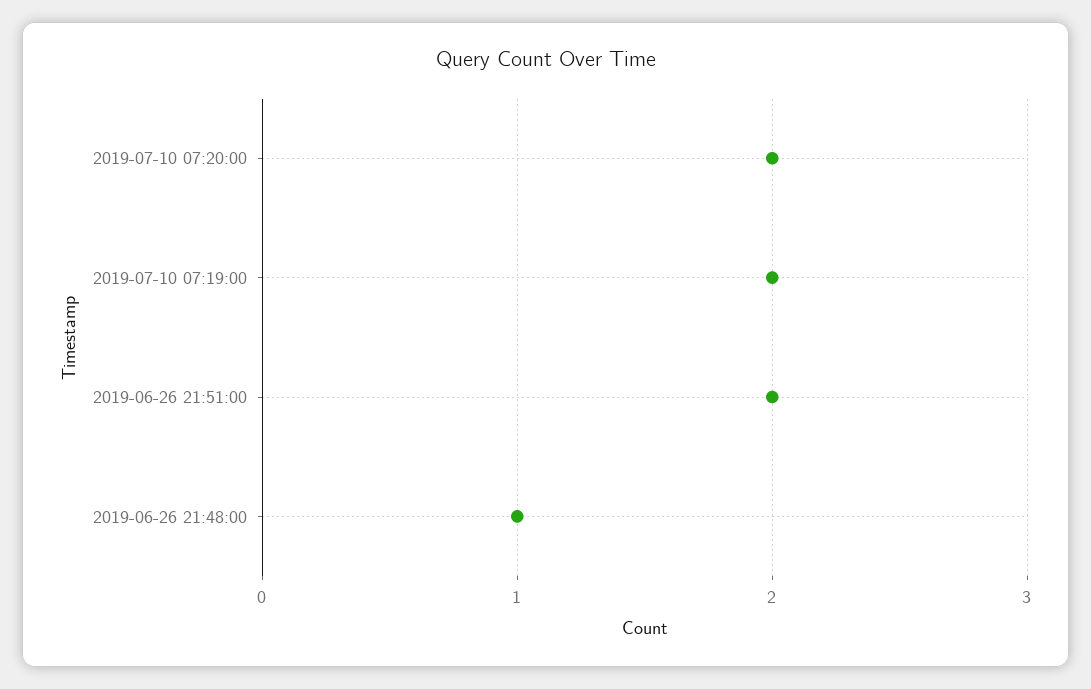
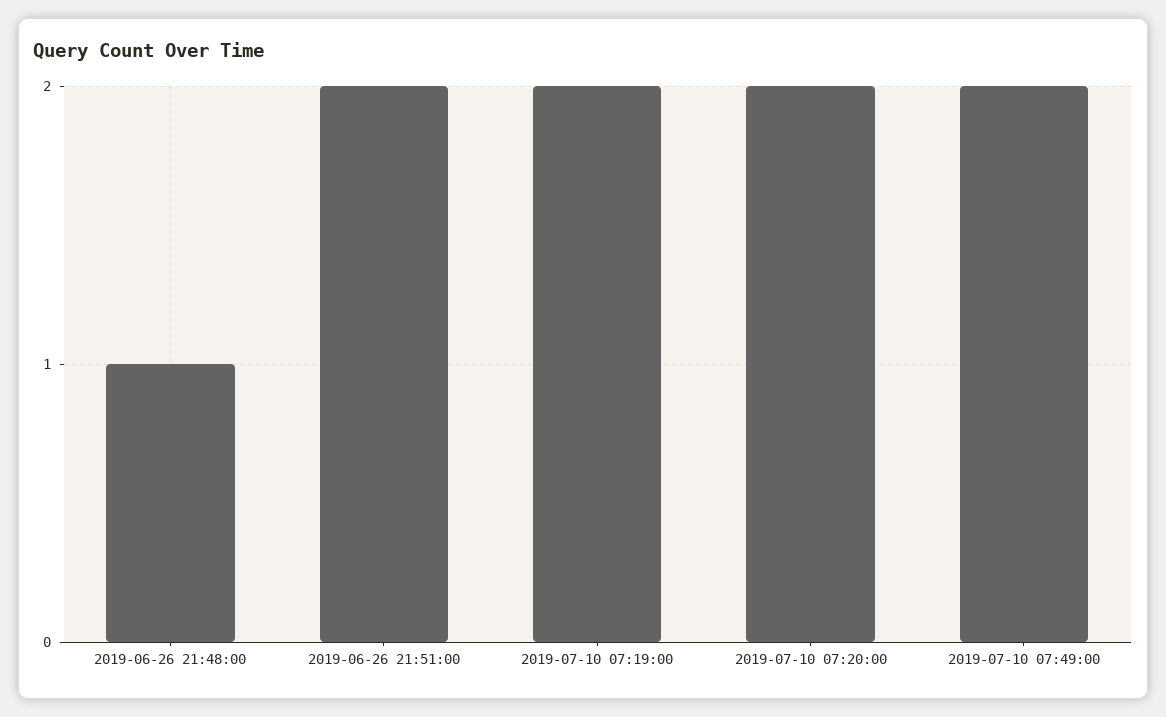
2019-07-10 07:49:00: none -> 2

